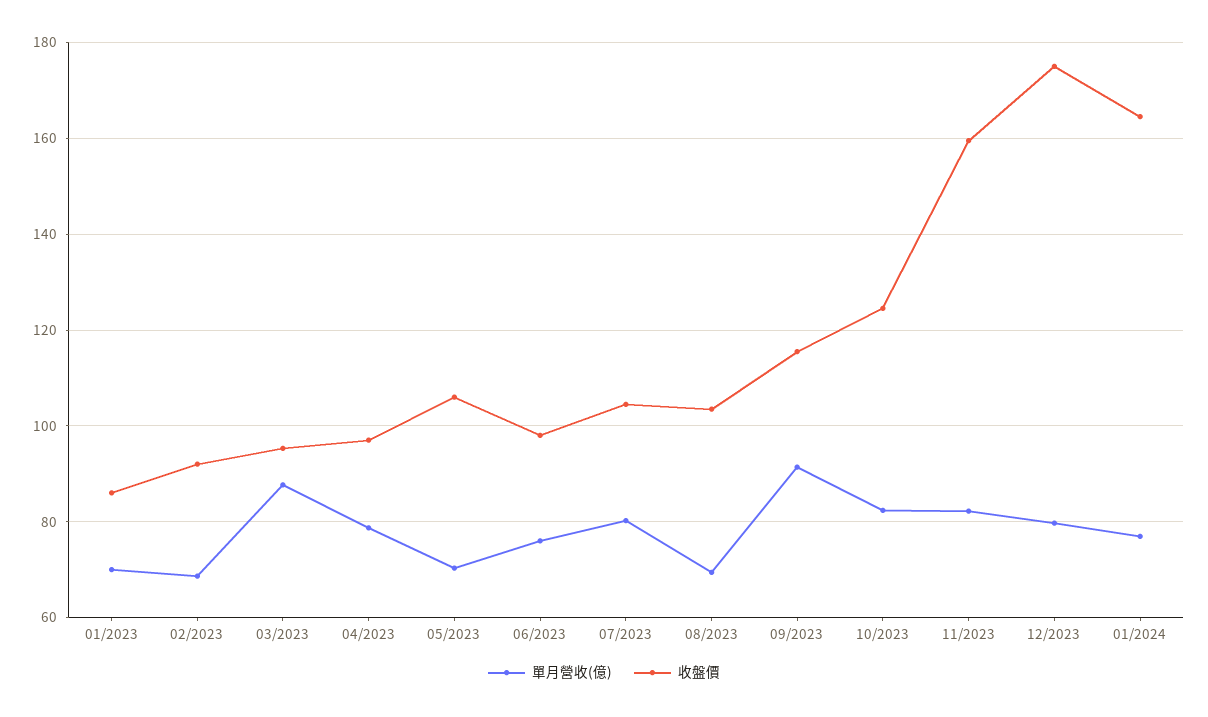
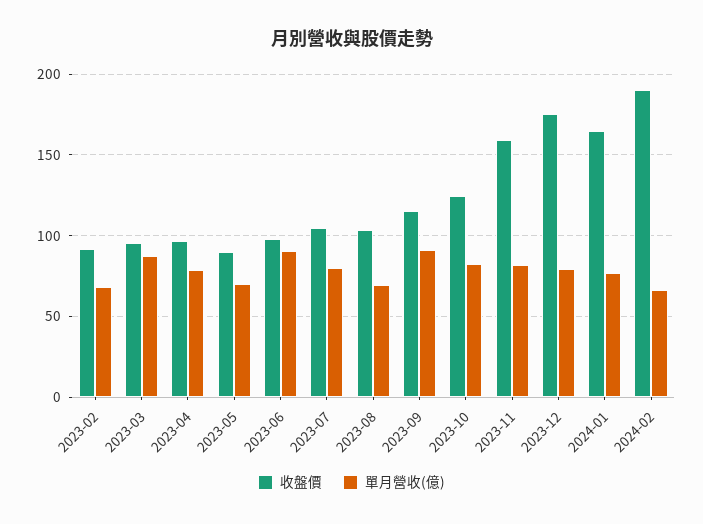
單月營收(億), 01/2023: 70 -> none
收盤價, 01/2023: 86 -> none
收盤價, 05/2023: 106 -> 90
單月營收(億), 06/2023: 76 -> 90
收盤價, 2024-02: none -> 190
單月營收(億), 2024-02: none -> 65

